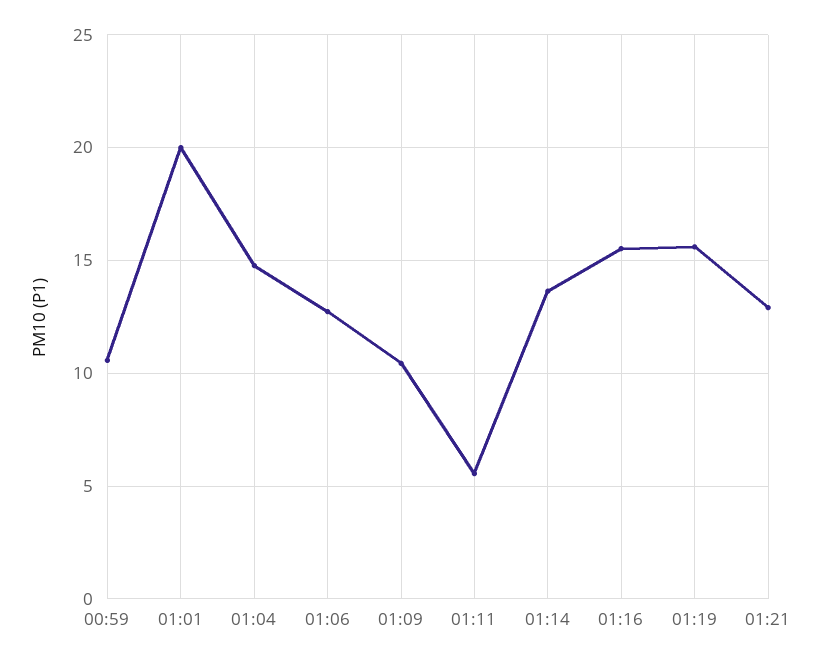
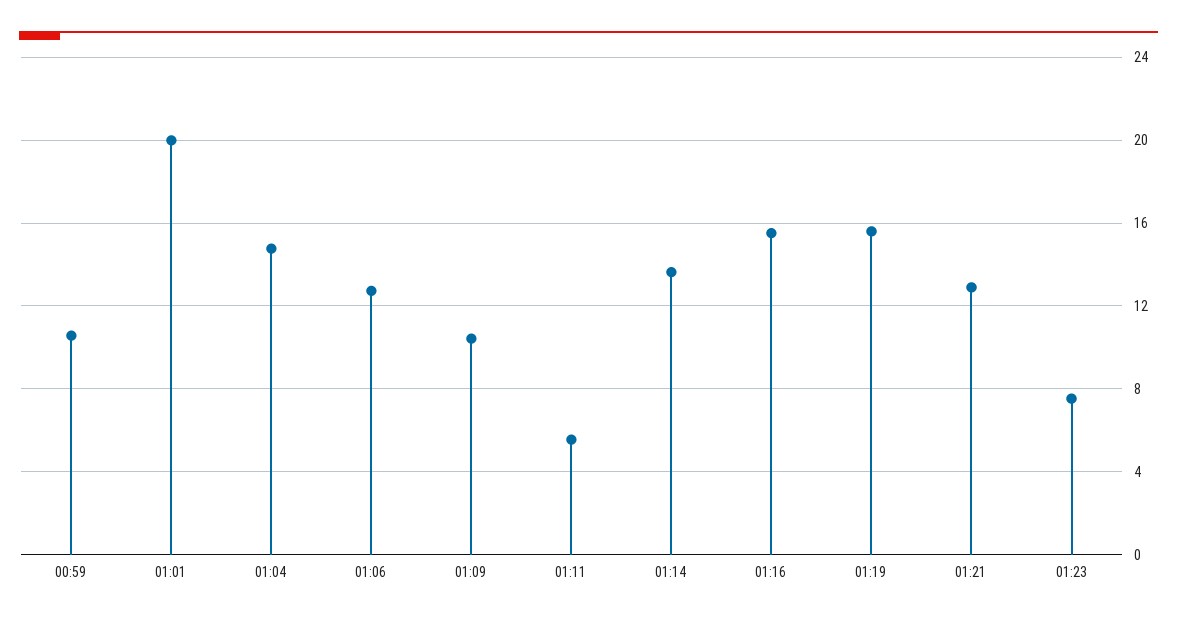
01:23: none -> 7.5

